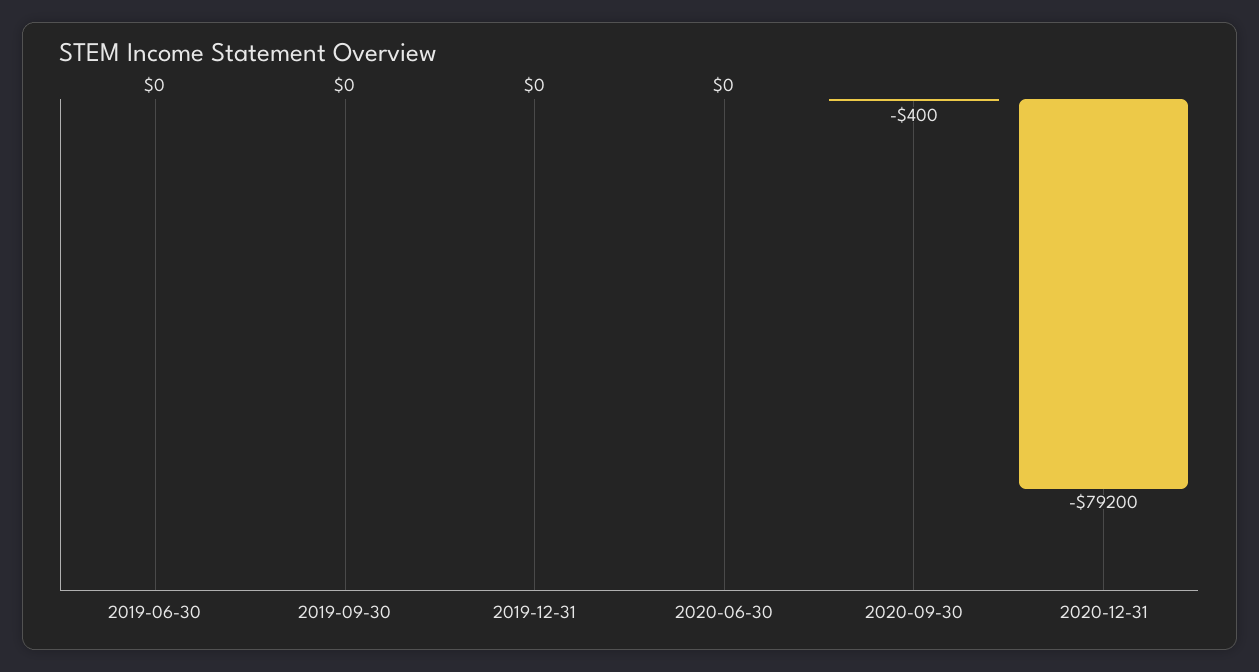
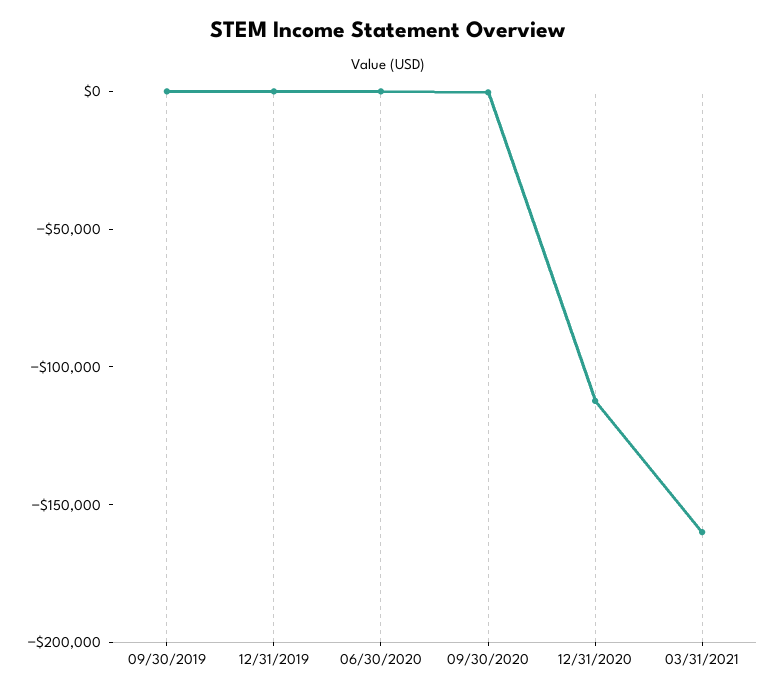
2019-06-30: 0 -> none
2020-12-31: -79200 -> -110000
03/31/2021: none -> -160000

